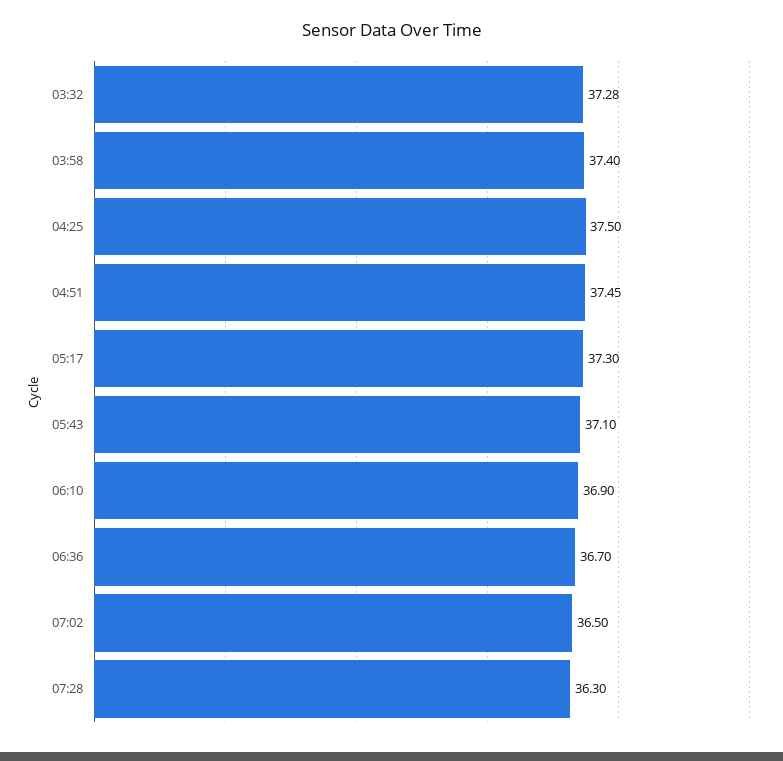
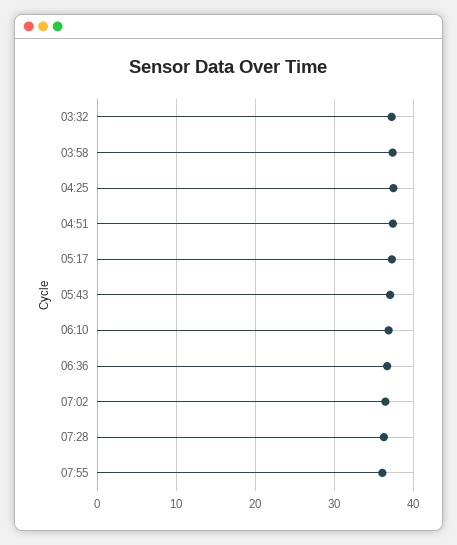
07:55: none -> 36

